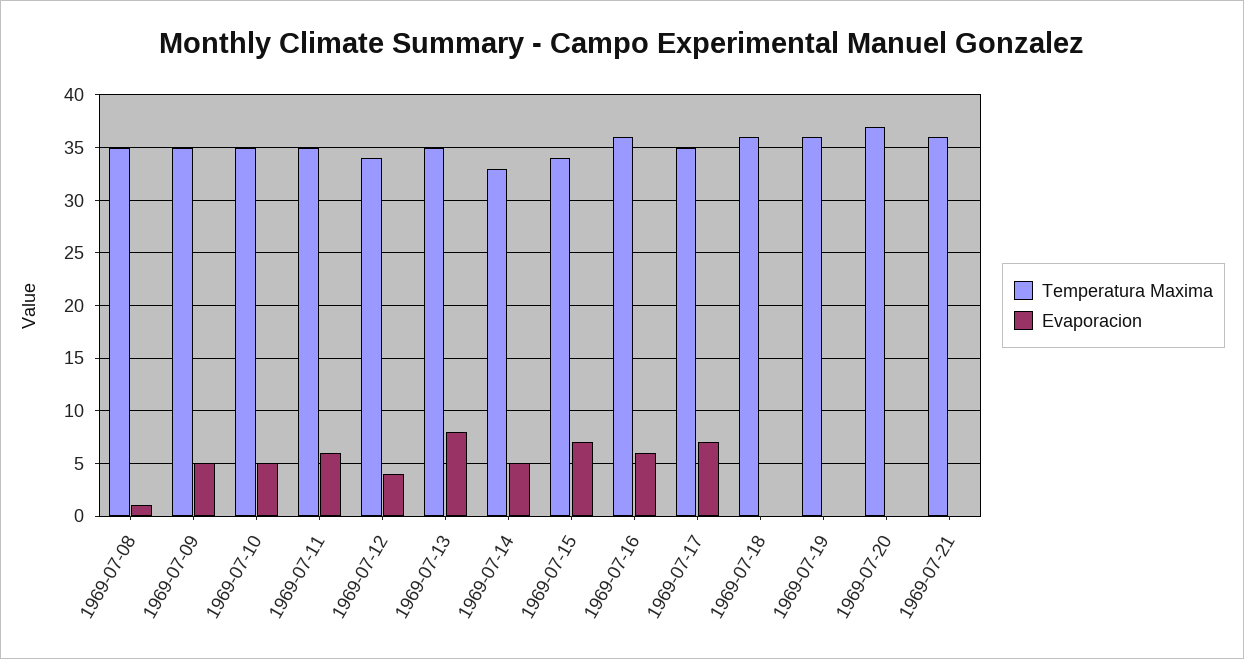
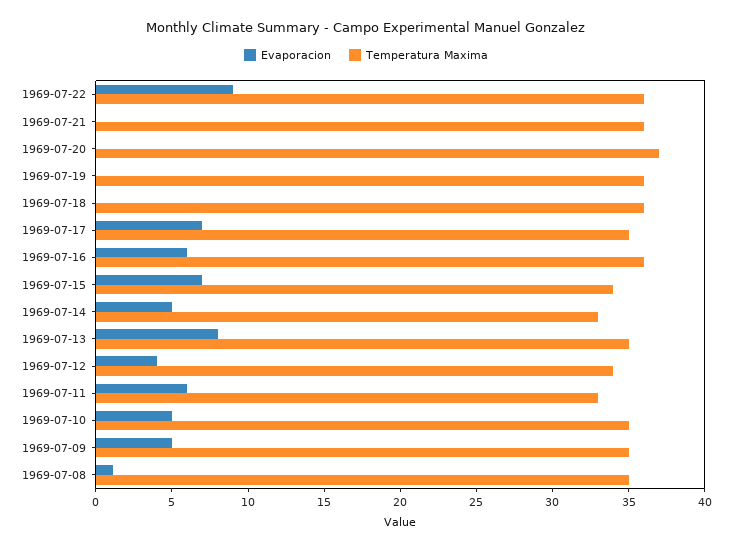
Temperatura Maxima, 1969-07-11: 35 -> 33
Evaporacion, 1969-07-22: none -> 9
Temperatura Maxima, 1969-07-22: none -> 36

